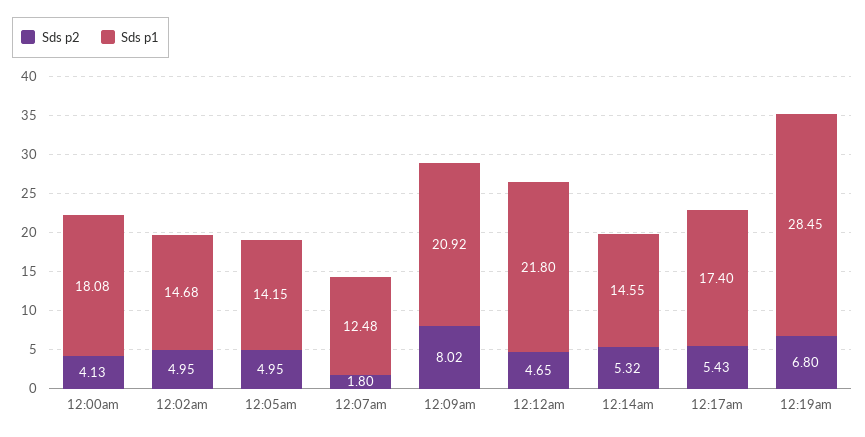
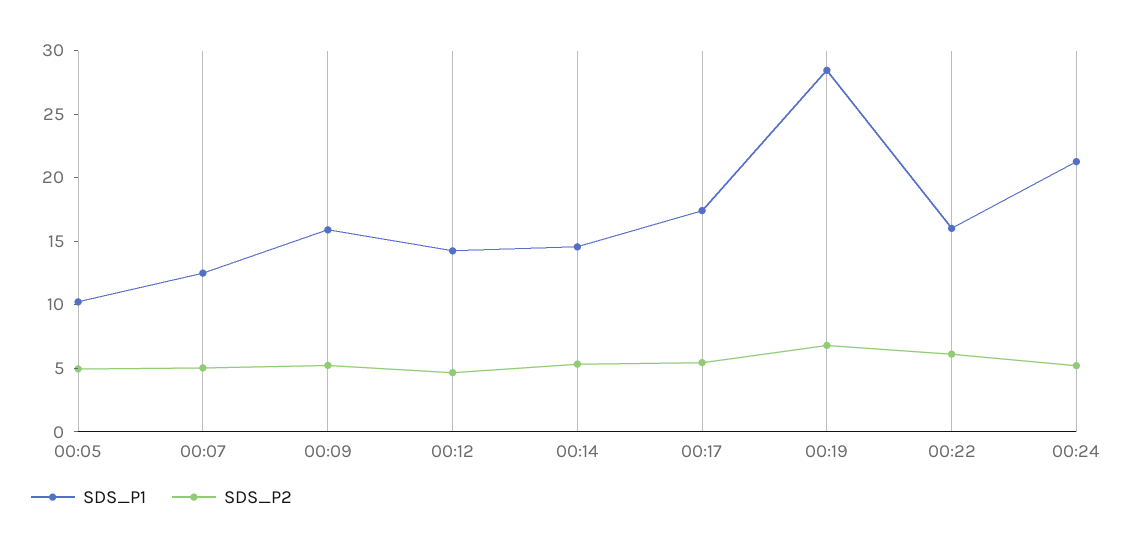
Sds p2, 12:00am: 4.13 -> none
Sds p1, 12:00am: 18.08 -> none
Sds p2, 12:02am: 4.95 -> none
Sds p1, 12:02am: 14.68 -> none
Sds p1, 12:05am: 14.15 -> 10
Sds p2, 12:07am: 1.8 -> 5
Sds p2, 12:09am: 8.02 -> 5
Sds p1, 12:09am: 20.92 -> 16
Sds p1, 12:12am: 21.8 -> 14
Sds p1, 00:22: none -> 16
Sds p2, 00:22: none -> 6
Sds p1, 00:24: none -> 21
Sds p2, 00:24: none -> 5

